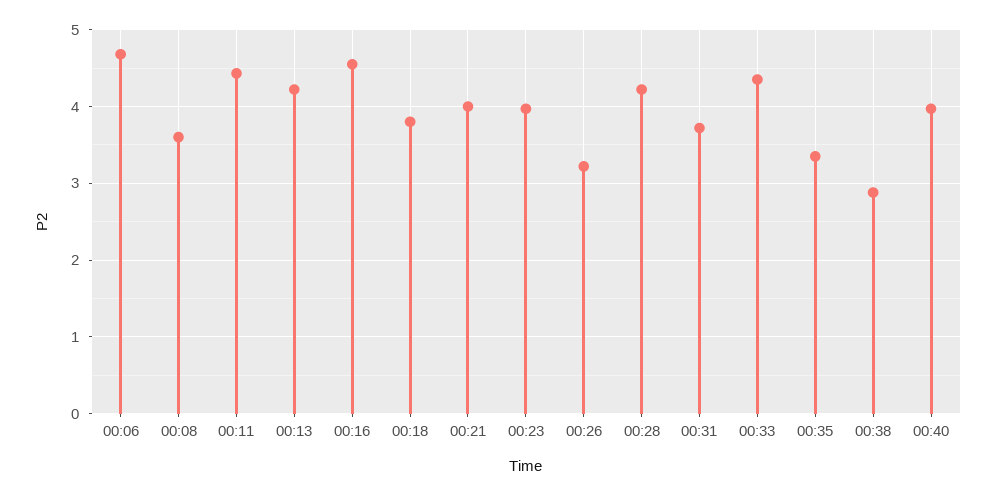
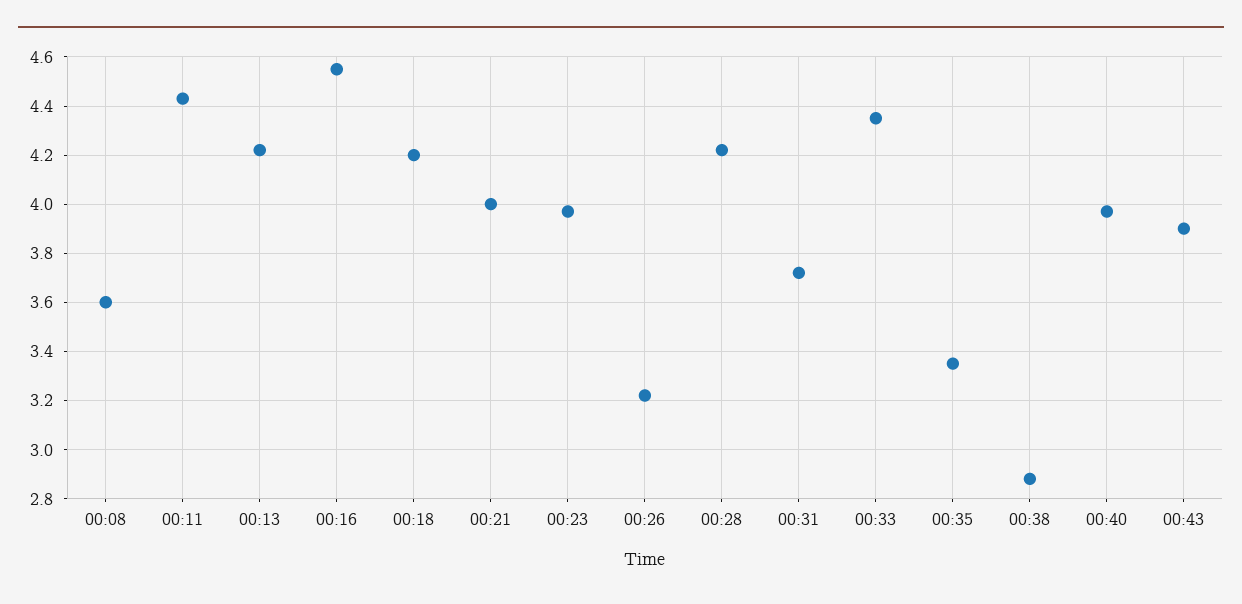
00:06: 4.7 -> none
00:18: 3.8 -> 4.2
00:43: none -> 3.9

